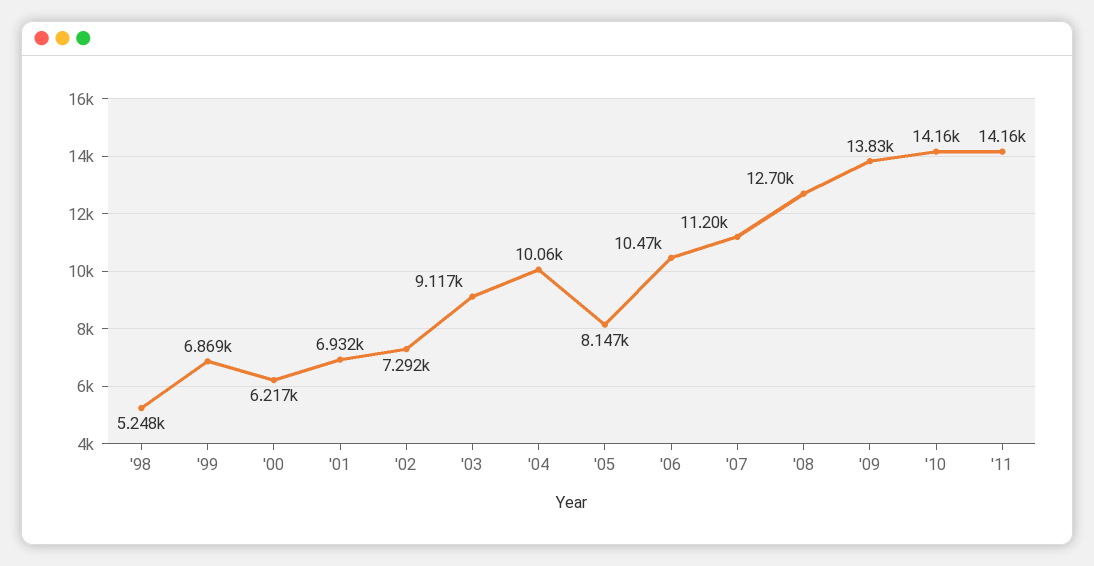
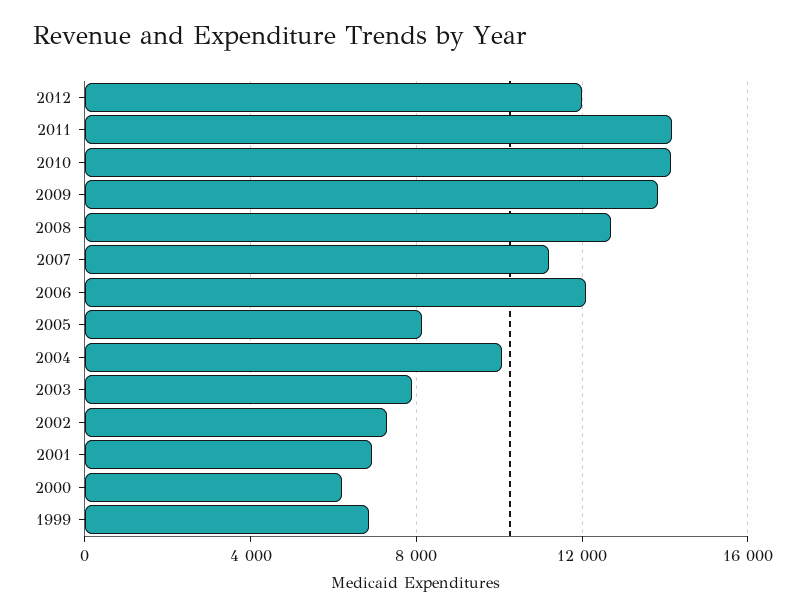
'98: 5248 -> none
'03: 9117 -> 8000
'06: 10470 -> 12000
2012: none -> 12000

